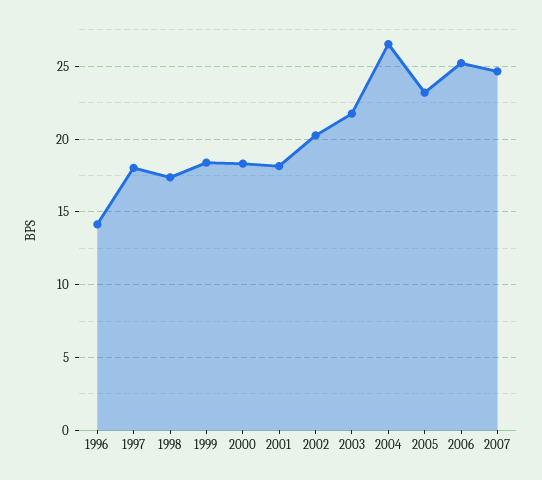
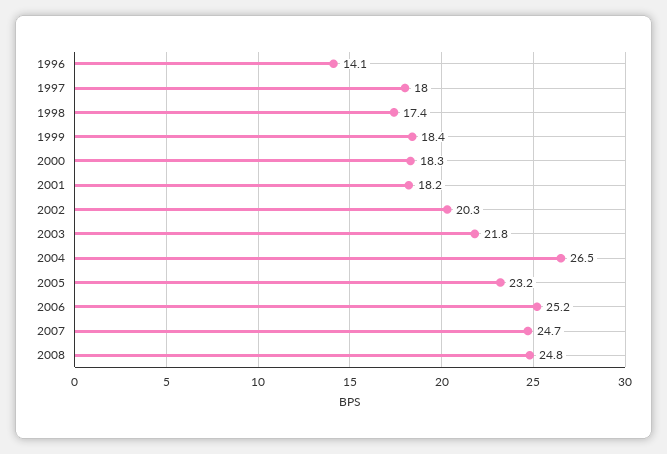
2008: none -> 24.8

